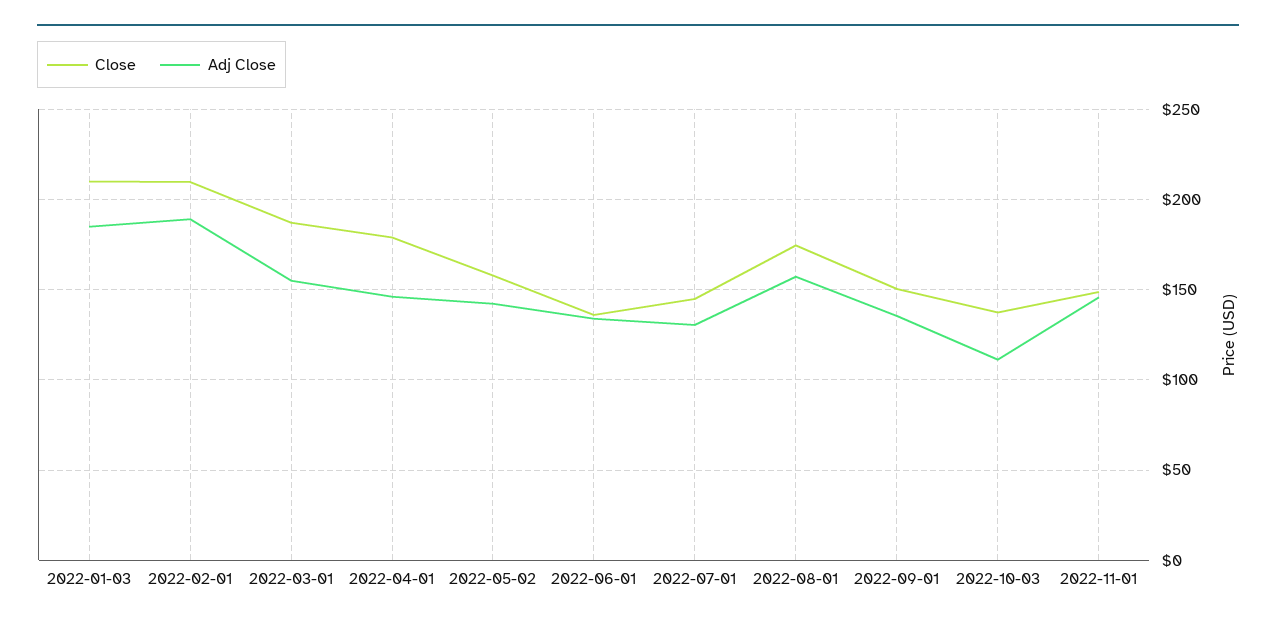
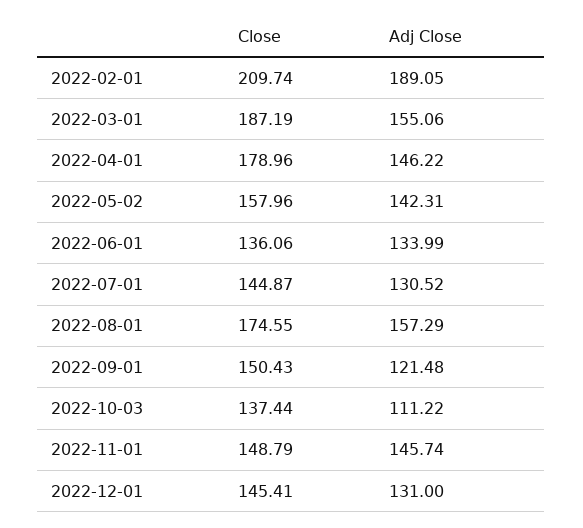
Close, 2022-01-03: 210 -> none
Adj Close, 2022-01-03: 185 -> none
Adj Close, 2022-09-01: 135 -> 121.48
Close, 2022-12-01: none -> 145.41
Adj Close, 2022-12-01: none -> 131

